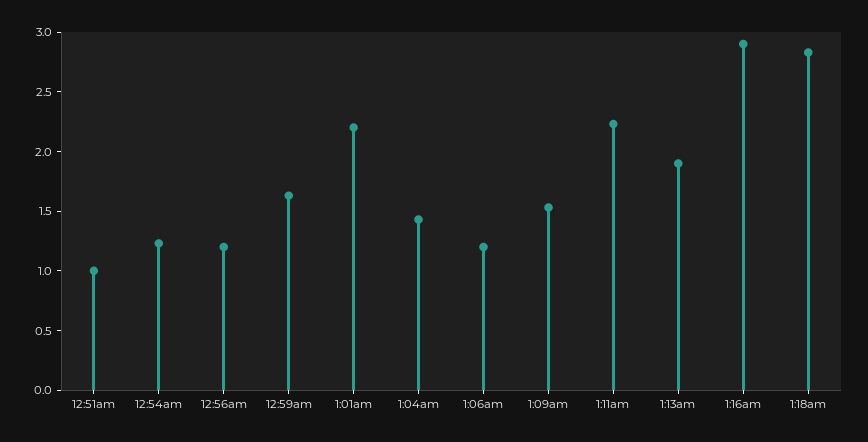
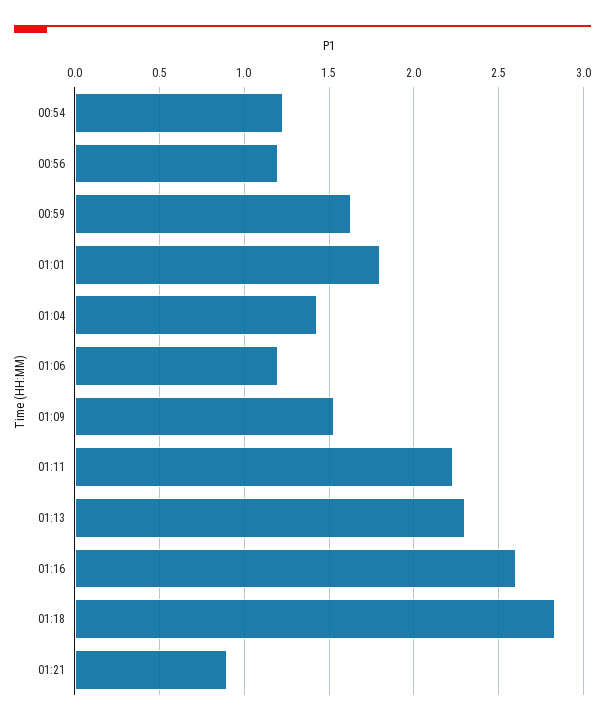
12:51am: 1 -> none
1:01am: 2.2 -> 1.8
1:13am: 1.9 -> 2.3
1:16am: 2.9 -> 2.6
01:21: none -> 0.9

